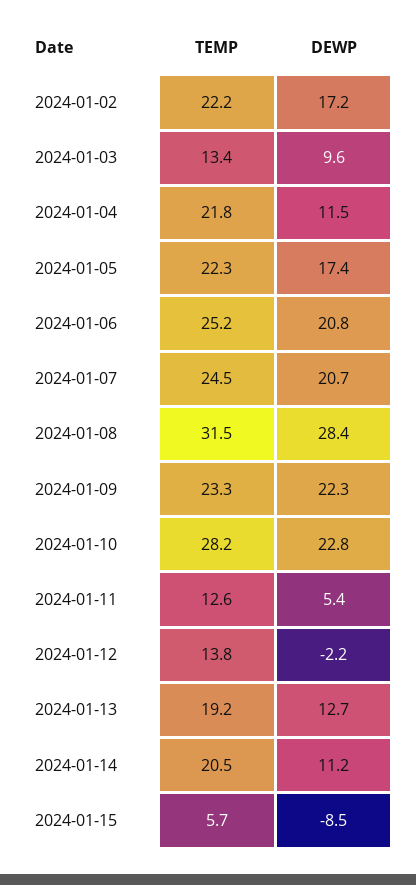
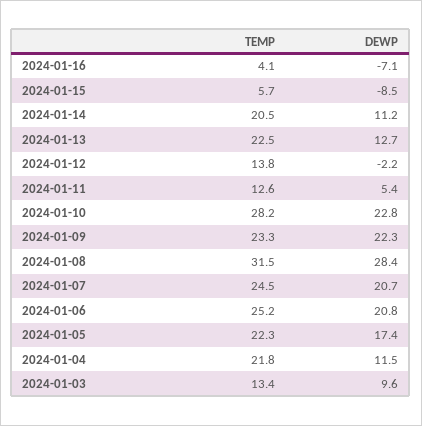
TEMP, 2024-01-02: 22.2 -> none
DEWP, 2024-01-02: 17.2 -> none
TEMP, 2024-01-13: 19.2 -> 22.5
TEMP, 2024-01-16: none -> 4.1
DEWP, 2024-01-16: none -> -7.1

